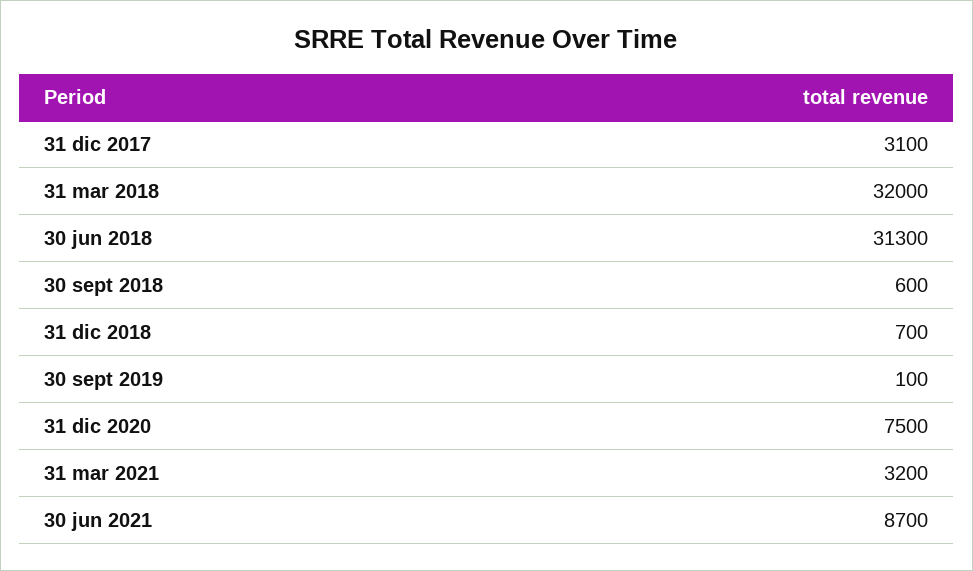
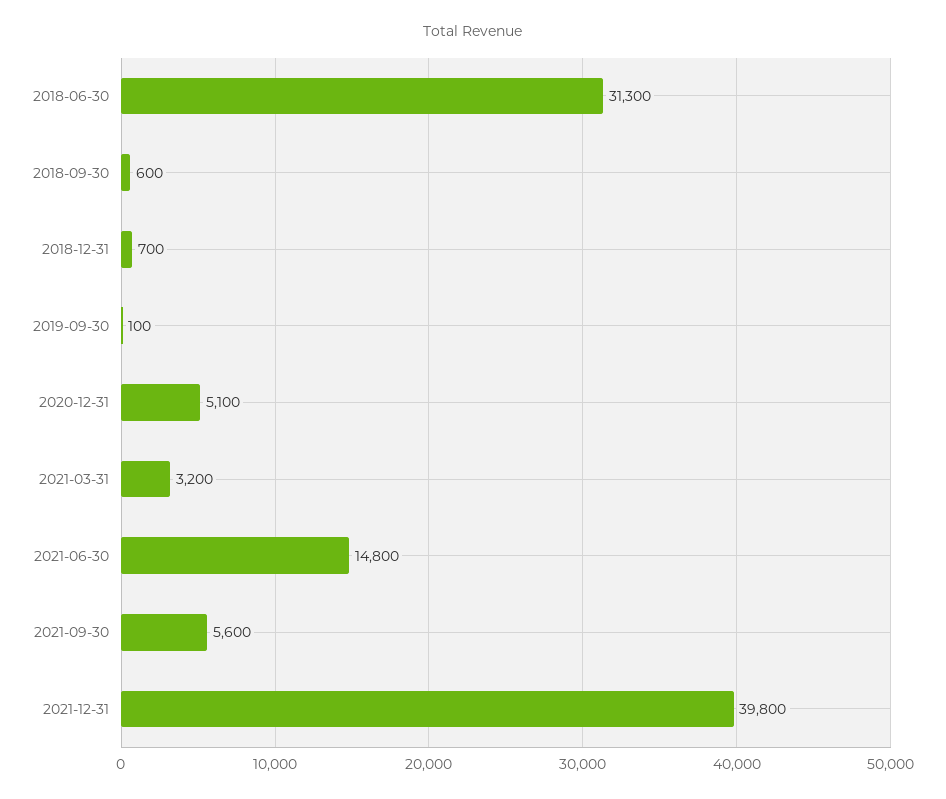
31 dic 2017: 3100 -> none
31 mar 2018: 32000 -> none
31 dic 2020: 7500 -> 5100
30 jun 2021: 8700 -> 14800
2021-09-30: none -> 5600
2021-12-31: none -> 39800

